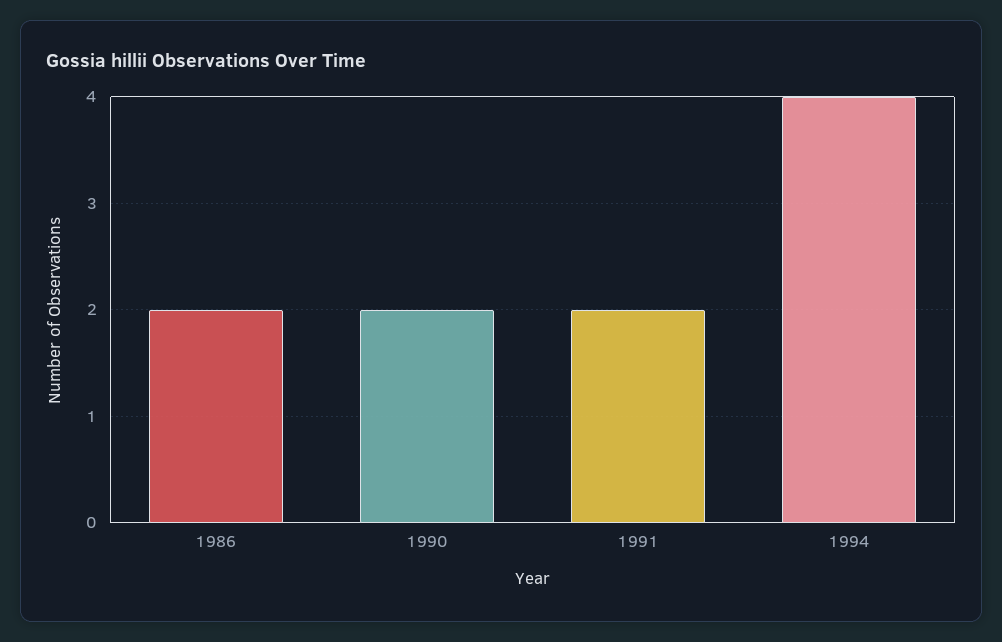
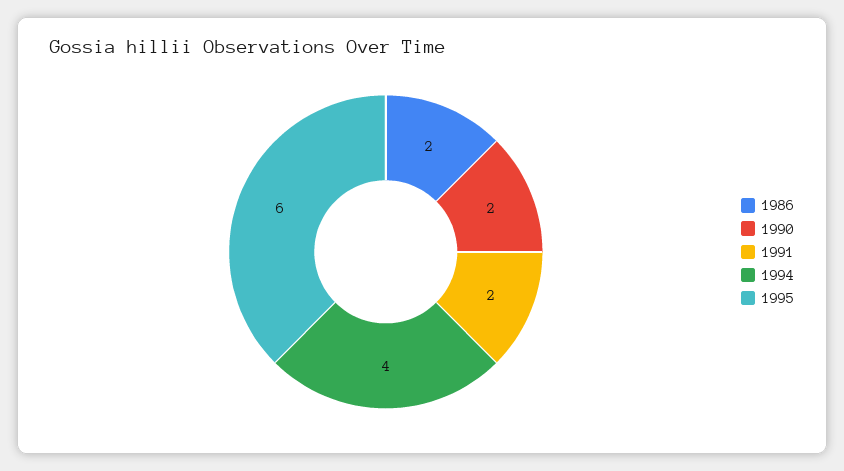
1995: none -> 6

